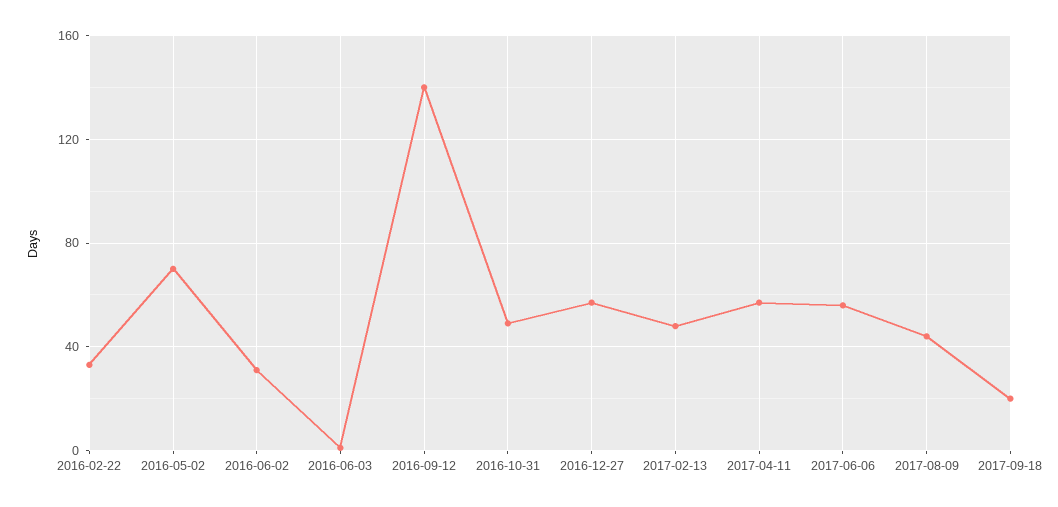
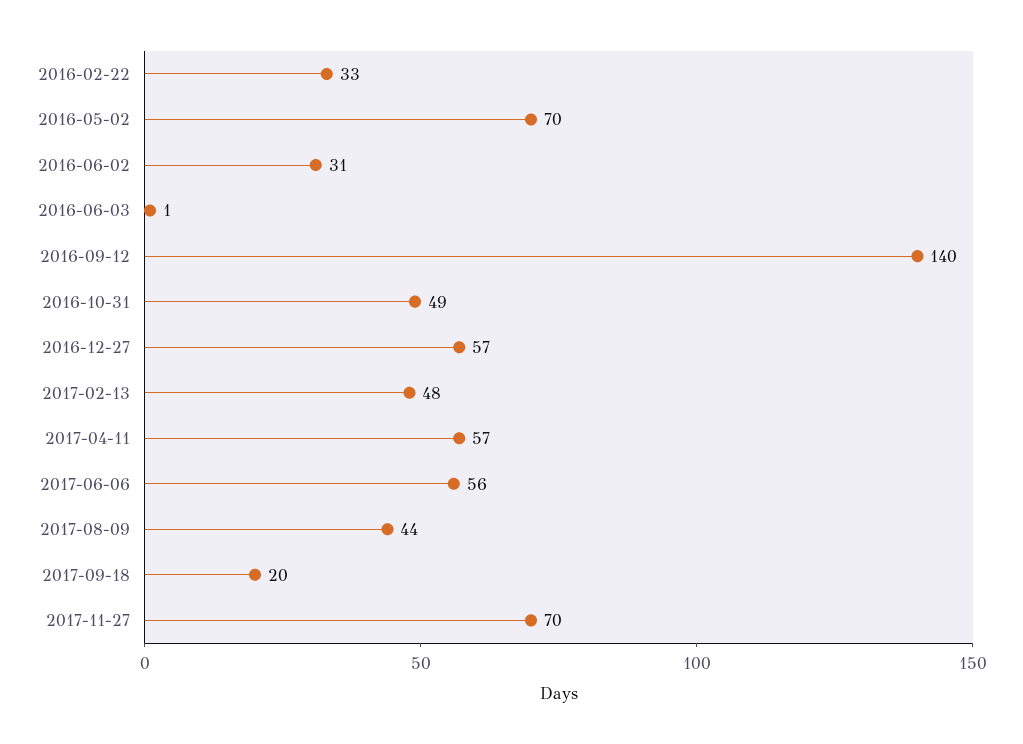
2017-11-27: none -> 70

